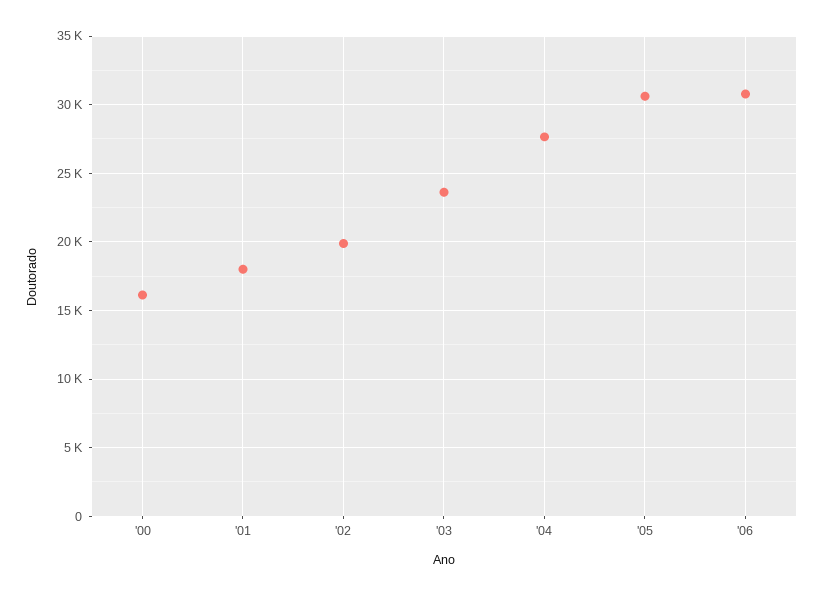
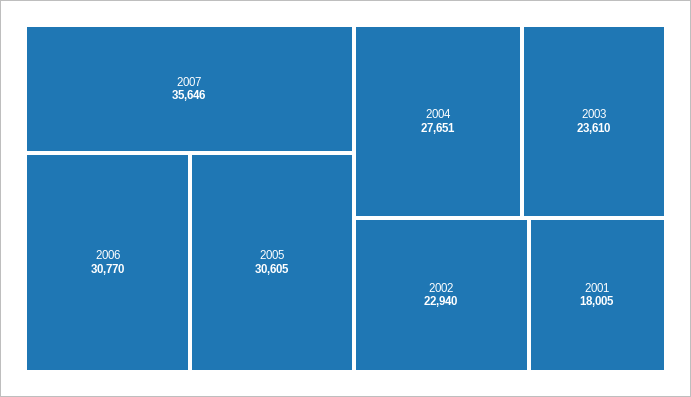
'00: 16000 -> none
'02: 20000 -> 22940
2007: none -> 35646

